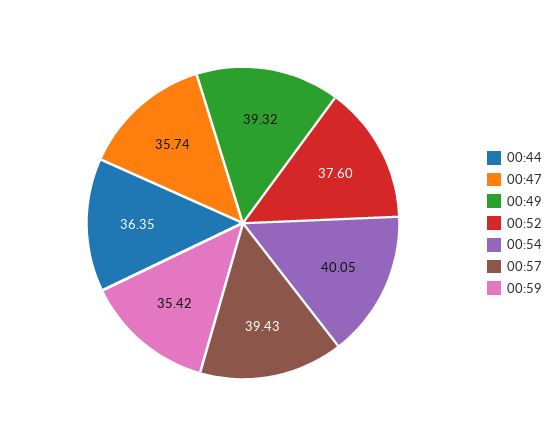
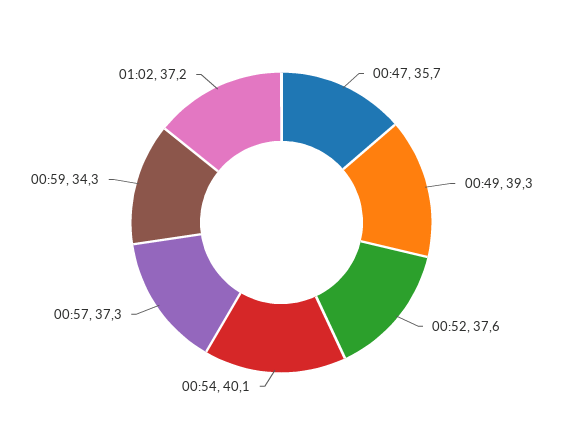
00:44: 36.35 -> none
00:57: 39.43 -> 37.3
00:59: 35.42 -> 34.3
01:02: none -> 37.2

